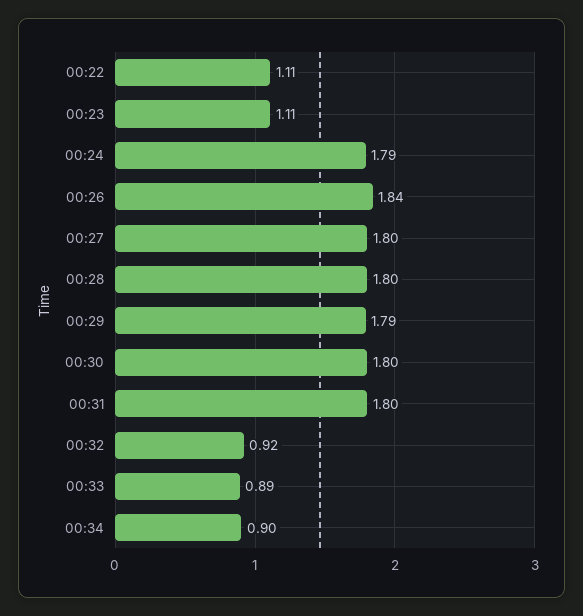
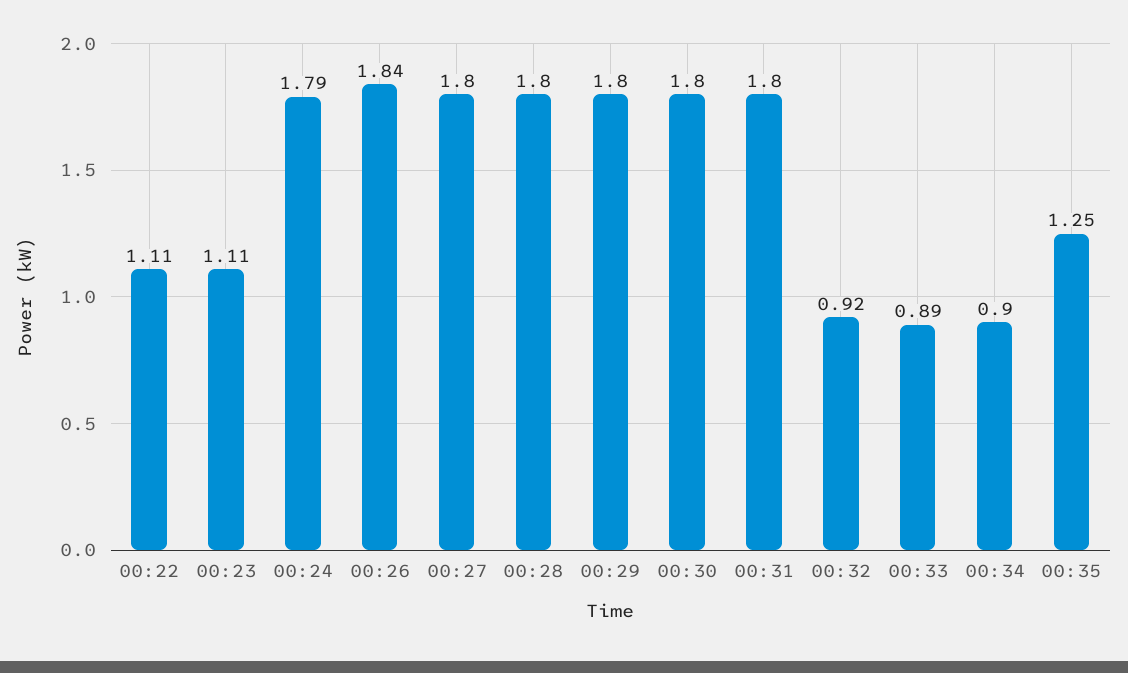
00:29: 1.79 -> 1.8
00:35: none -> 1.25

